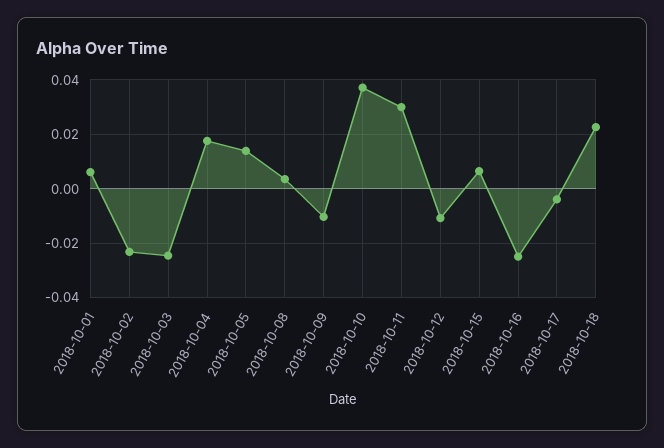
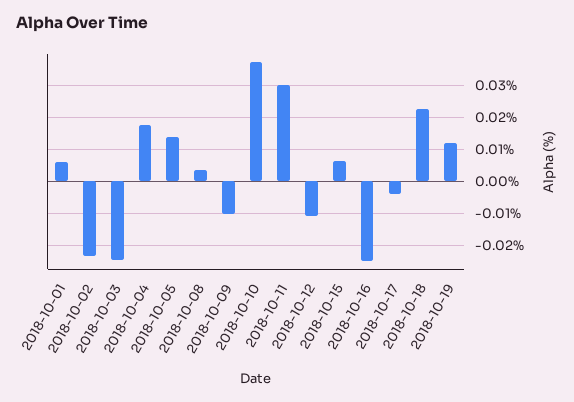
2018-10-19: none -> 0.012

